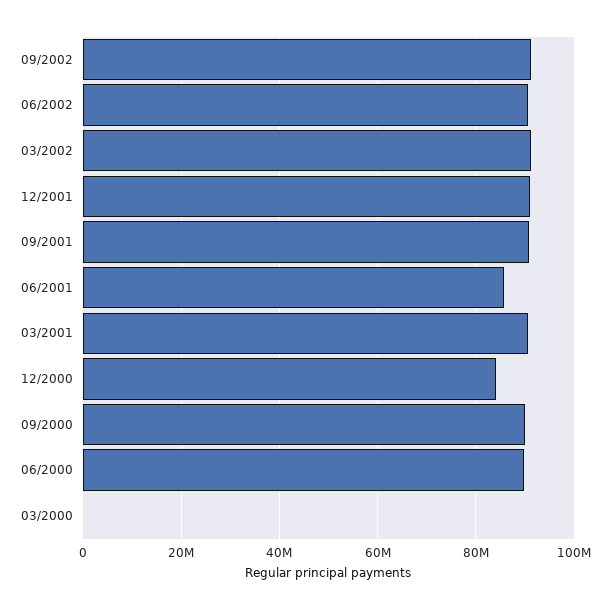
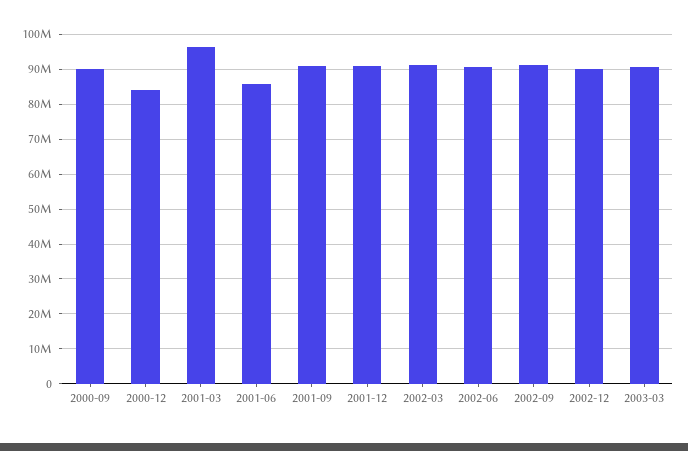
03/2001: 90000000 -> 96000000
06/2000: 90000000 -> none
03/2000: 0 -> none
2002-12: none -> 90000000
2003-03: none -> 90000000

